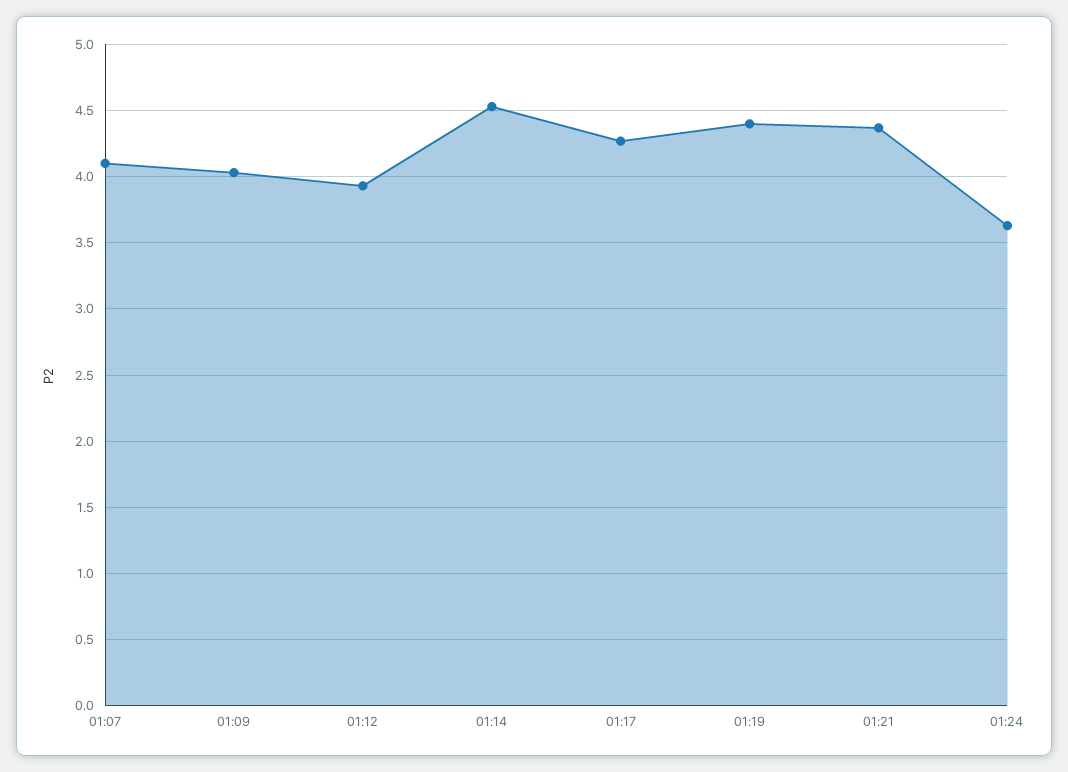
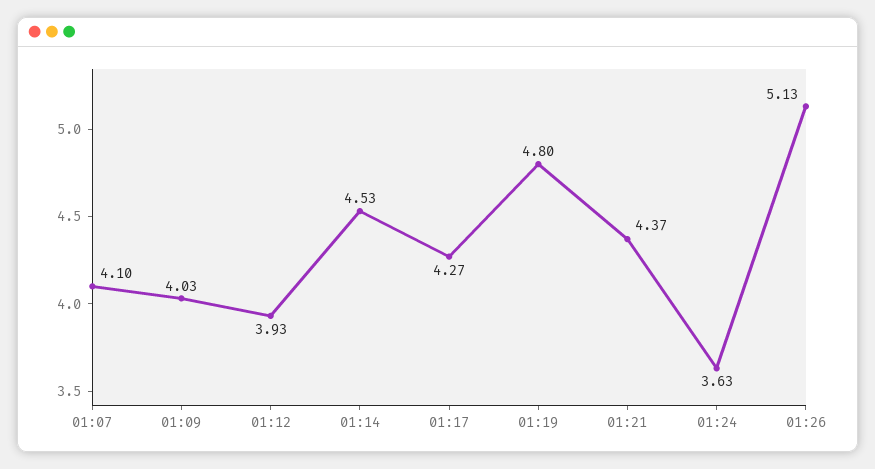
01:19: 4.4 -> 4.8
01:26: none -> 5.13

